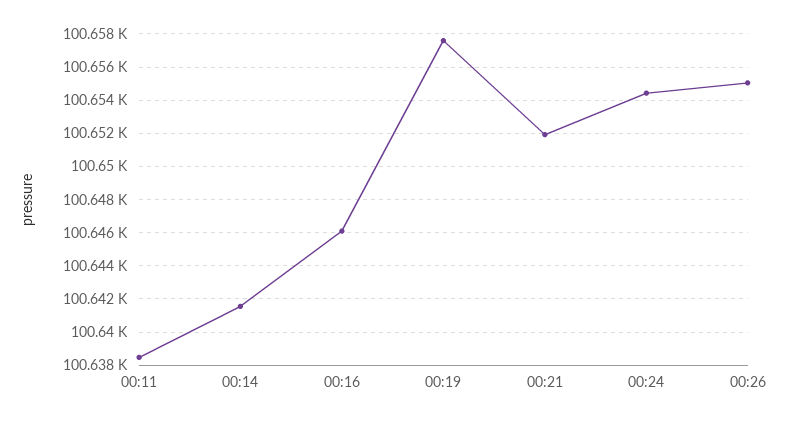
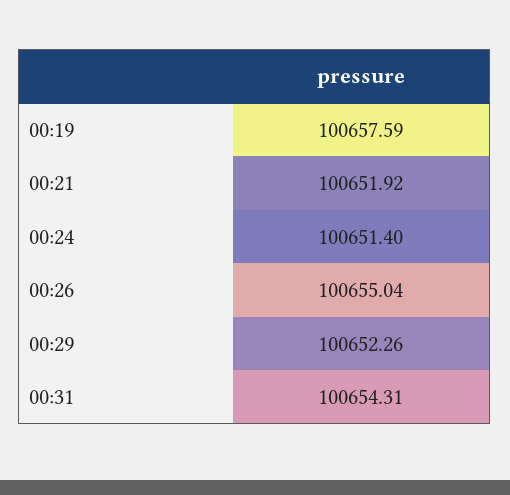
00:11: 100638.5 -> none
00:14: 100641.5 -> none
00:16: 100646 -> none
00:24: 100654.5 -> 100651.4
00:29: none -> 100652.26
00:31: none -> 100654.31

